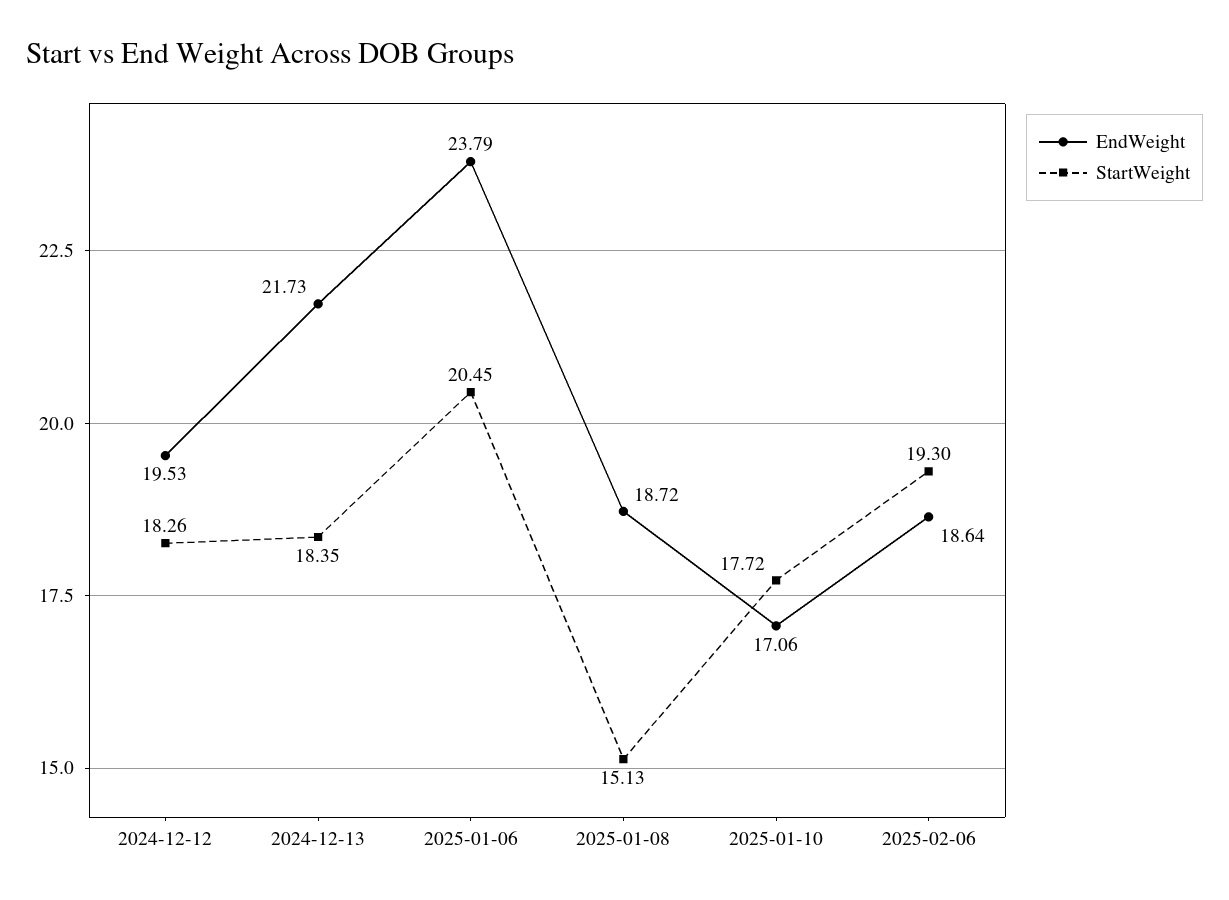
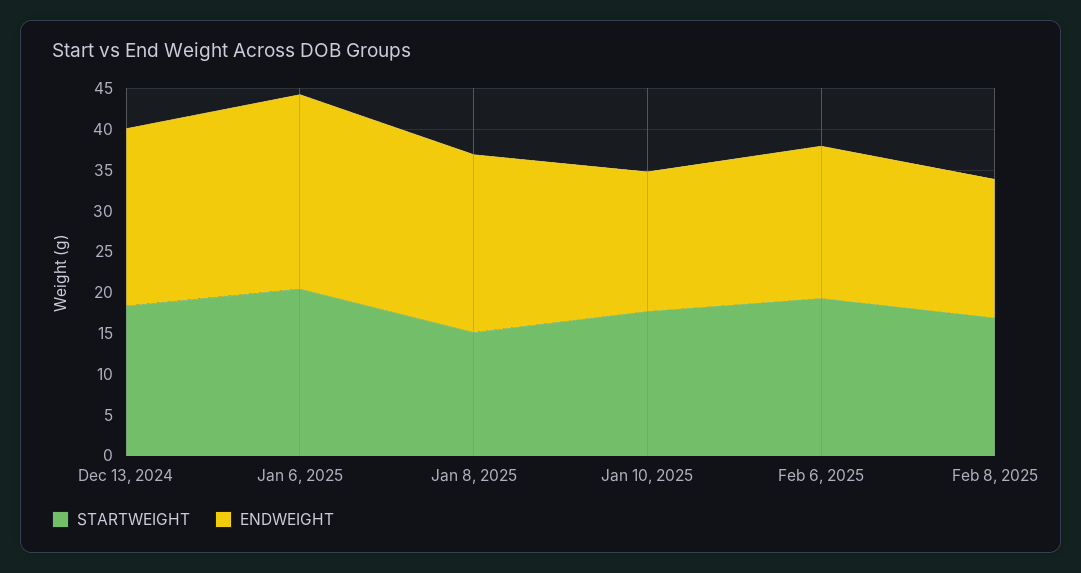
EndWeight, 2024-12-12: 19.53 -> none
StartWeight, 2024-12-12: 18.26 -> none
EndWeight, 2025-01-08: 18.72 -> 22
StartWeight, Feb 8, 2025: none -> 17
EndWeight, Feb 8, 2025: none -> 17

